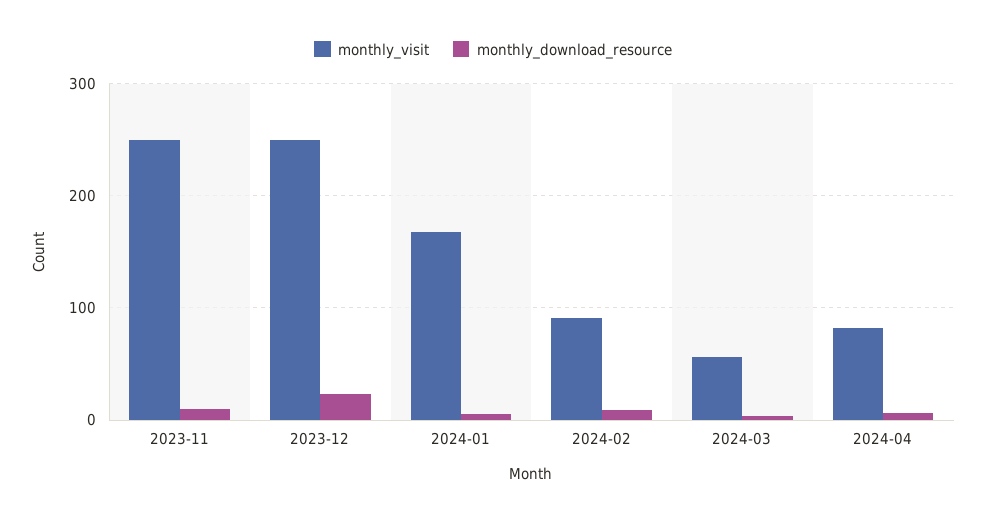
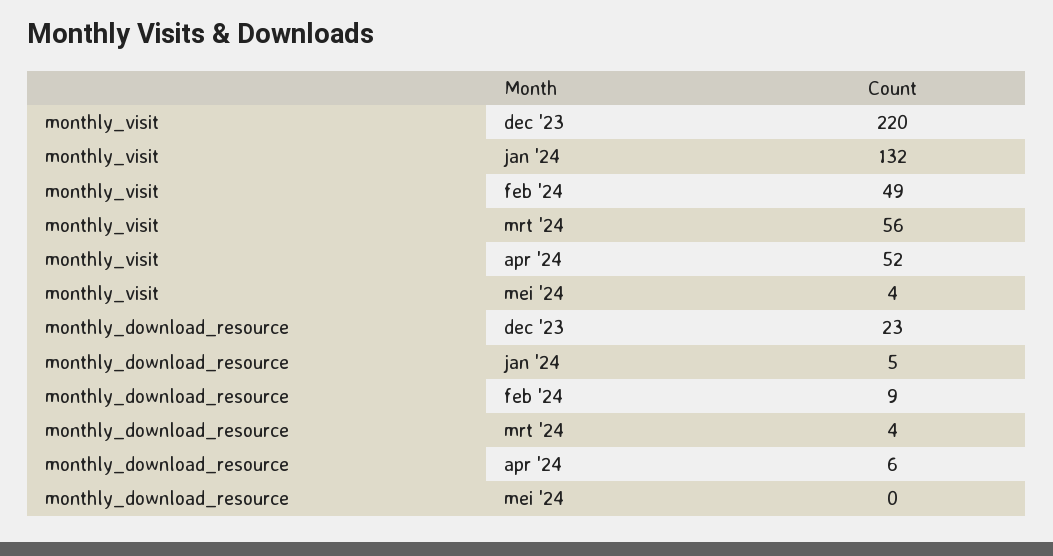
monthly_visit, 2023-11: 250 -> none
monthly_download_resource, 2023-11: 10 -> none
monthly_visit, 2023-12: 250 -> 220
monthly_visit, 2024-01: 170 -> 132
monthly_visit, 2024-02: 90 -> 49
monthly_visit, 2024-04: 80 -> 52
monthly_visit, mei '24: none -> 4
monthly_download_resource, mei '24: none -> 0

